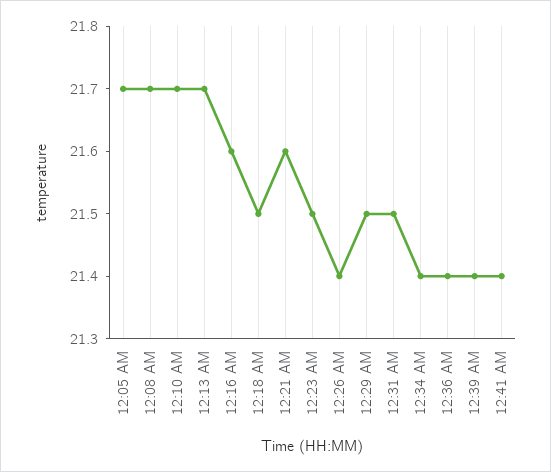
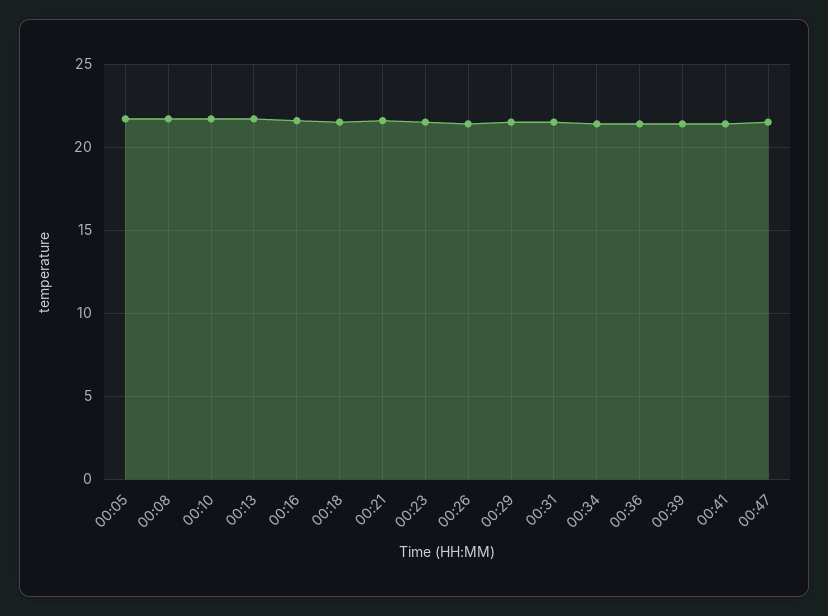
00:47: none -> 21.5

